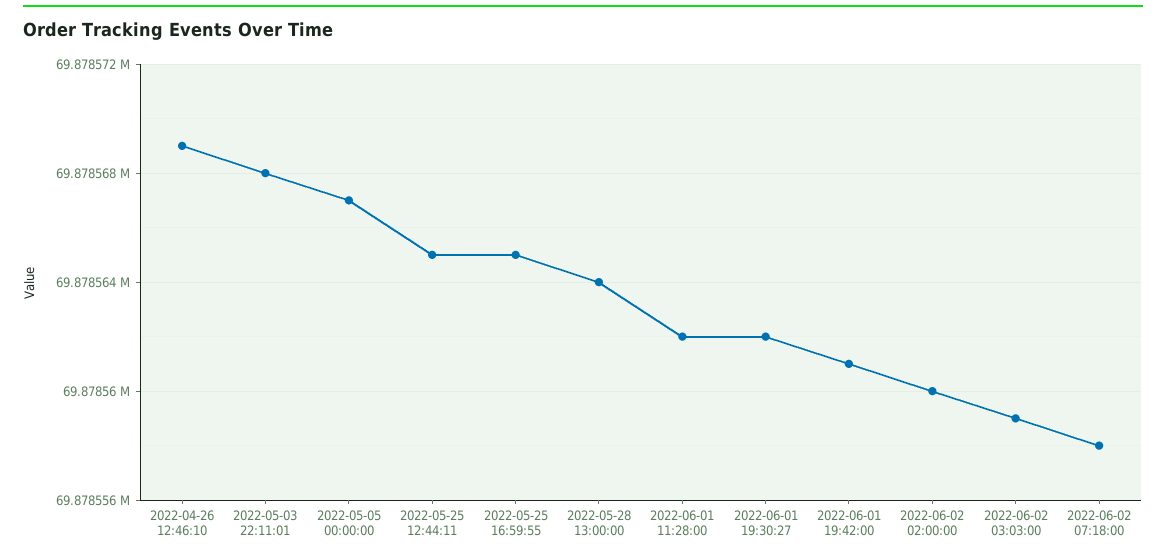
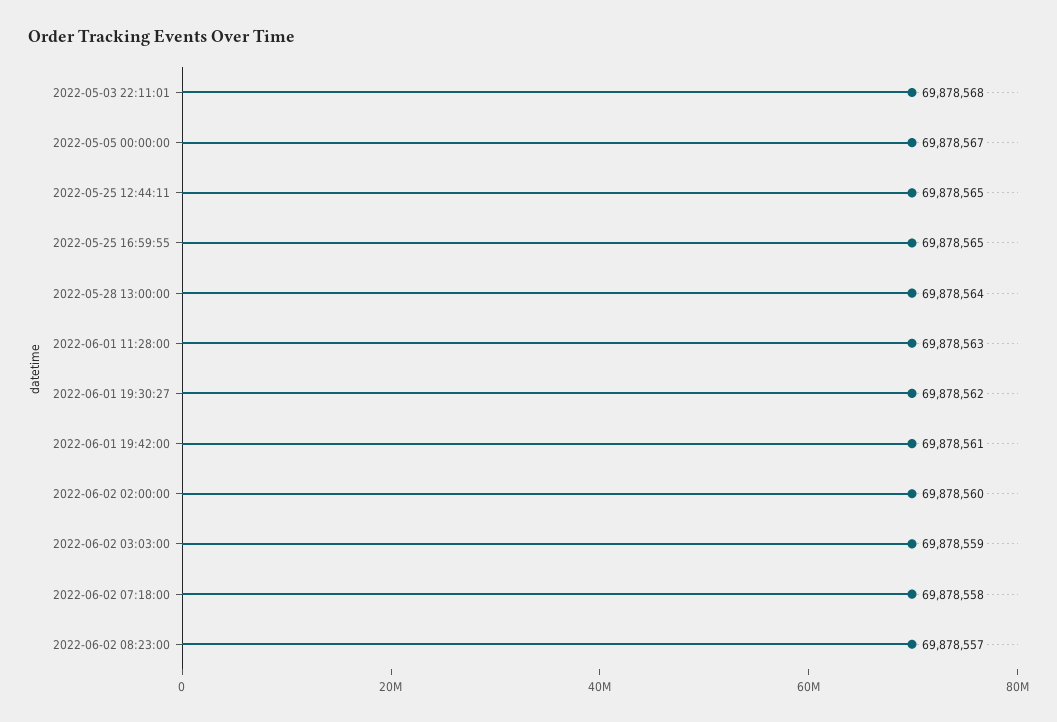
2022-04-26 12:46:10: 69878569 -> none
2022-06-01 11:28:00: 69878562 -> 69878563
2022-06-02 08:23:00: none -> 69878557

